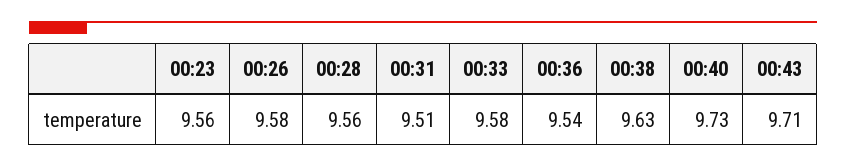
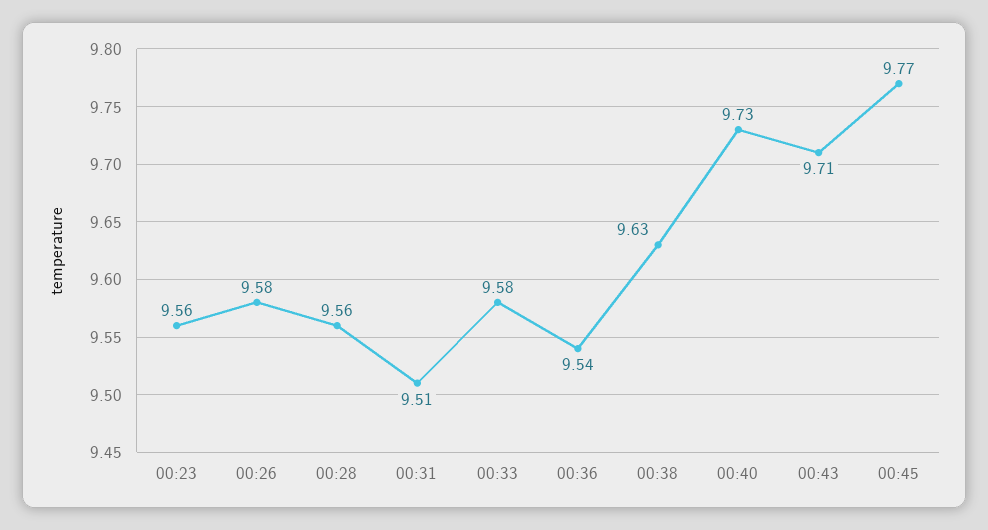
00:45: none -> 9.77

